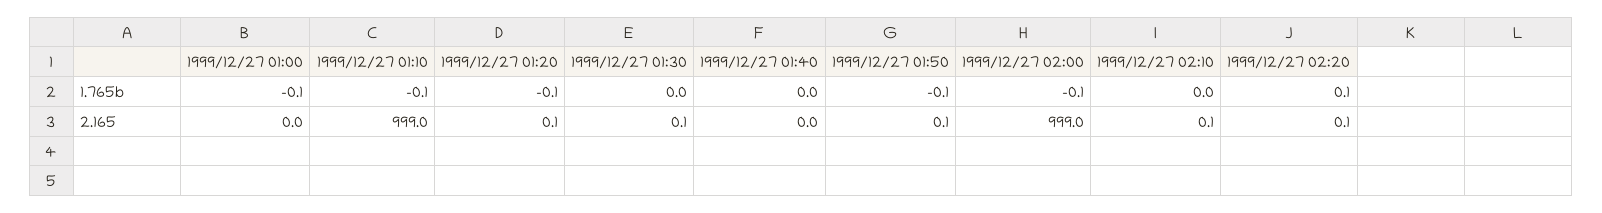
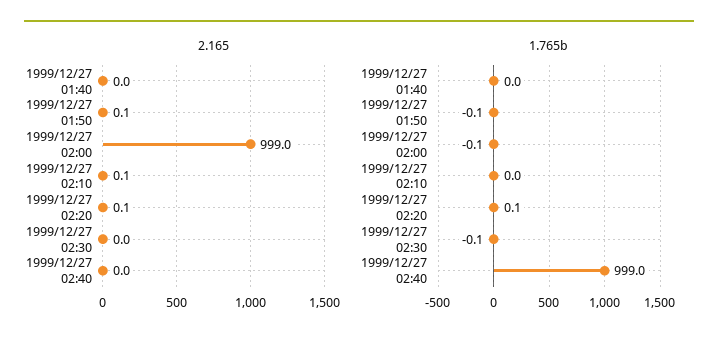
1.765b, 1999/12/27 01:00: -0.1 -> none
1.765b, 1999/12/27 01:10: -0.1 -> none
1.765b, 1999/12/27 01:20: -0.1 -> none
1.765b, 1999/12/27 01:30: 0 -> none
2.165, 1999/12/27 01:00: 0 -> none
2.165, 1999/12/27 01:10: 999 -> none
2.165, 1999/12/27 01:20: 0.1 -> none
2.165, 1999/12/27 01:30: 0.1 -> none
2.165, 1999/12/27 02:30: none -> 0
2.165, 1999/12/27 02:40: none -> 0
1.765b, 1999/12/27 02:30: none -> -0.1
1.765b, 1999/12/27 02:40: none -> 999

